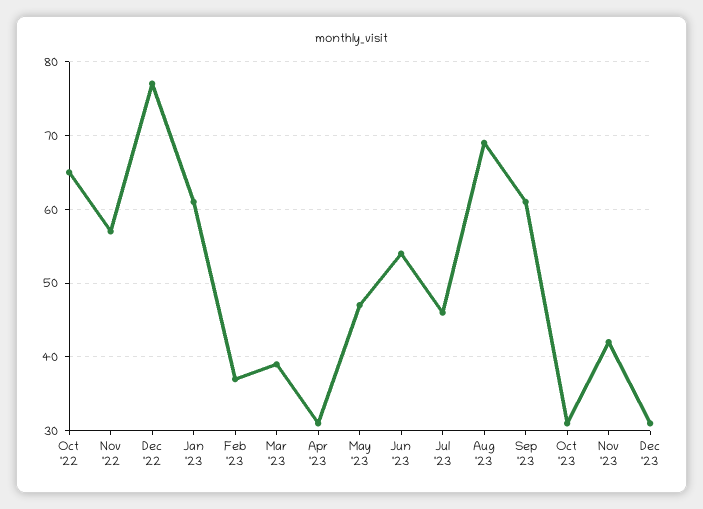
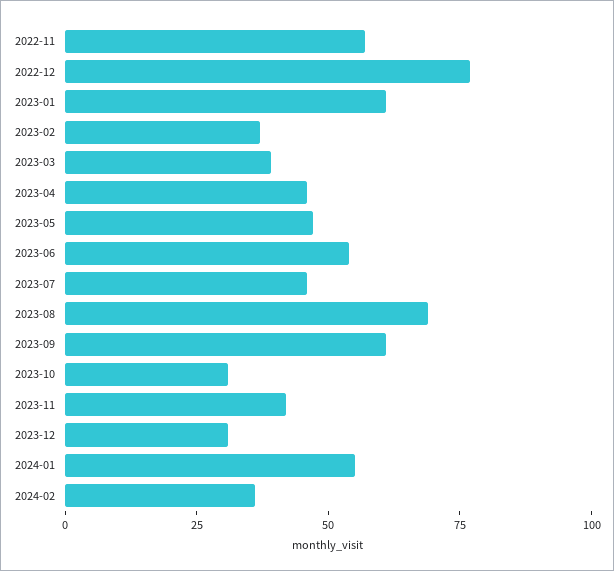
Oct '22: 65 -> none
Apr '23: 31 -> 45
2024-01: none -> 55
2024-02: none -> 35

